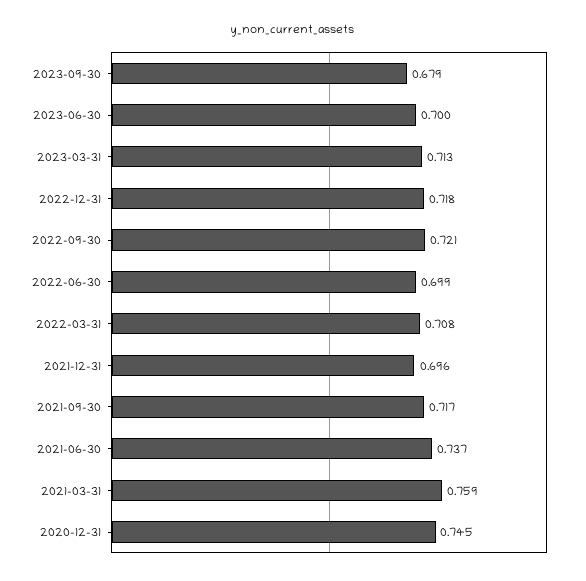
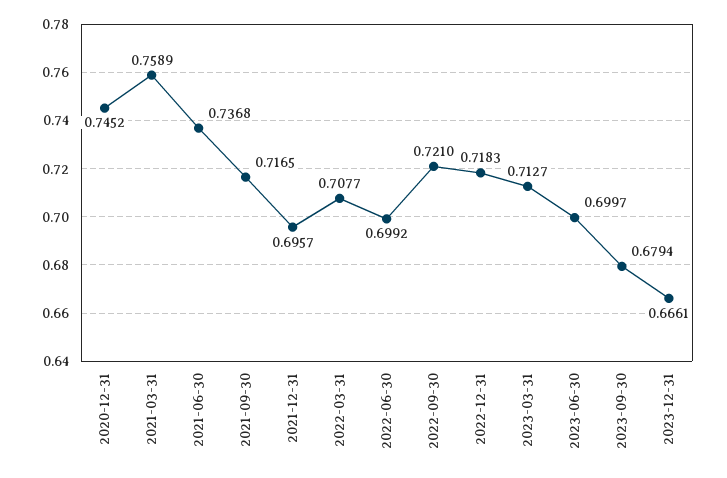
2023-12-31: none -> 0.6661

